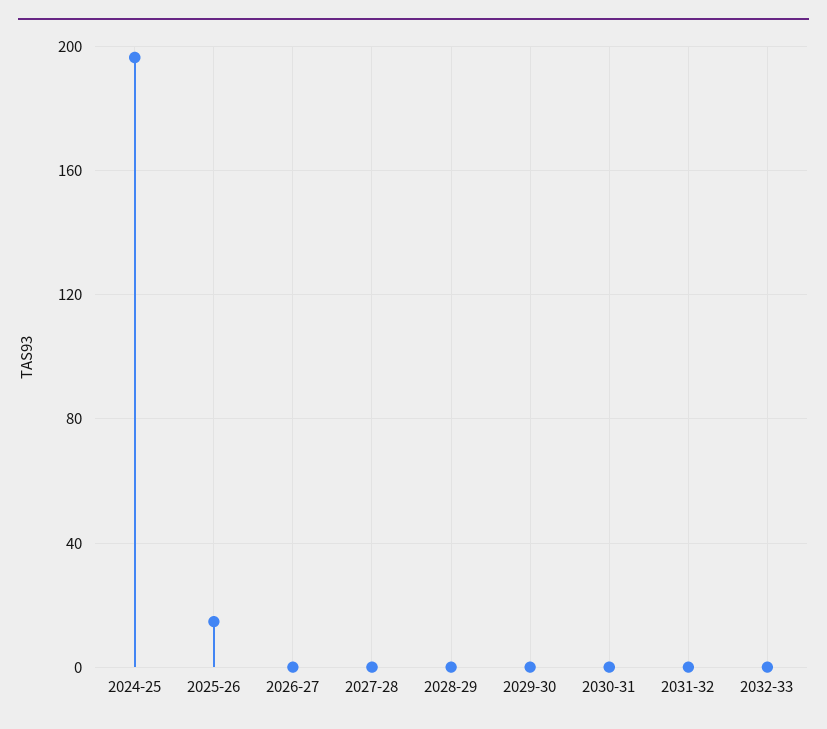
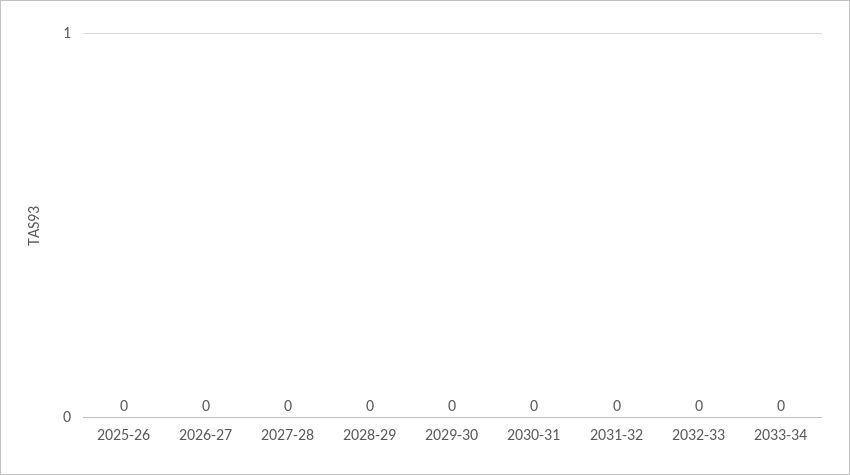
2024-25: 195 -> none
2025-26: 15 -> 0
2033-34: none -> 0

